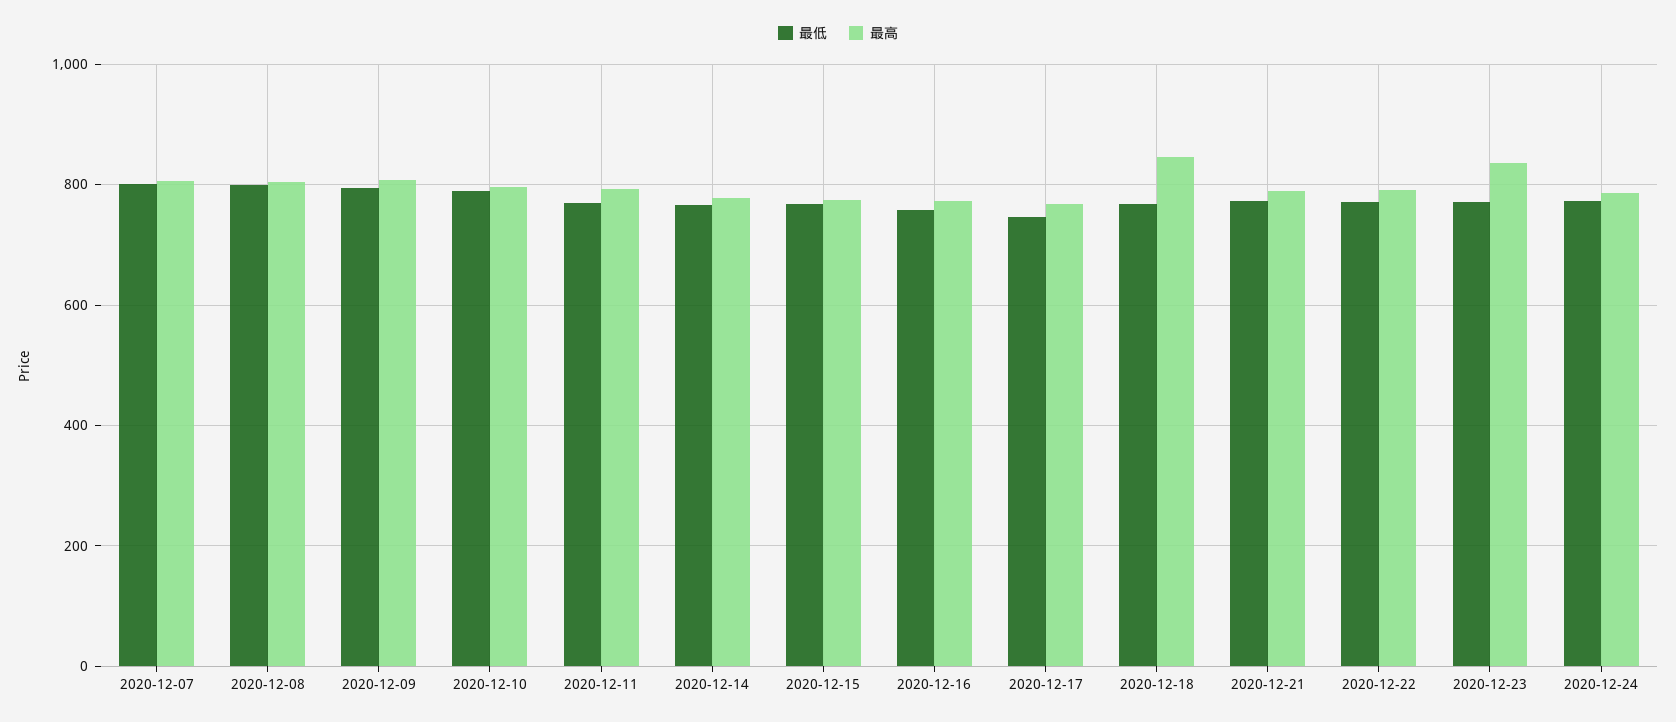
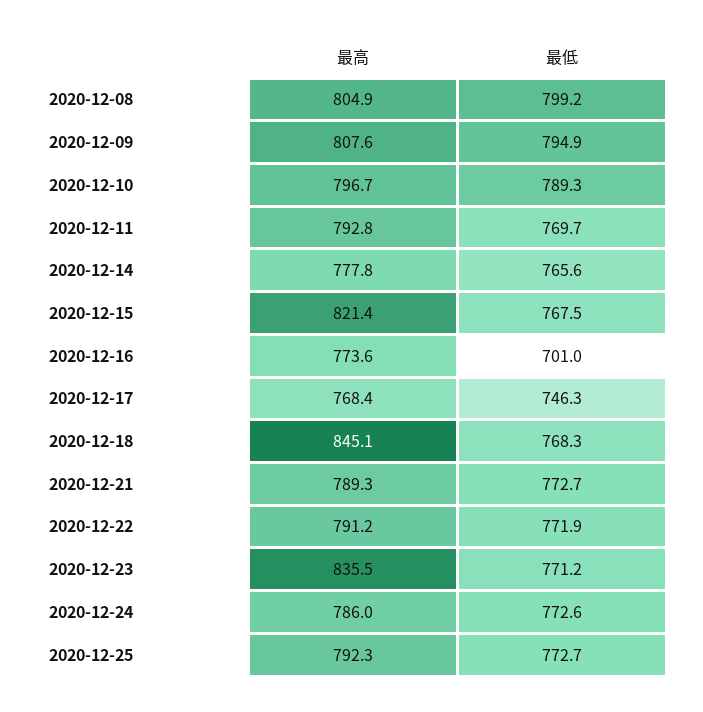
最低, 2020-12-07: 800 -> none
最高, 2020-12-07: 800 -> none
最高, 2020-12-15: 780 -> 821.4
最低, 2020-12-16: 760 -> 701
最高, 2020-12-25: none -> 792.3
最低, 2020-12-25: none -> 772.7

